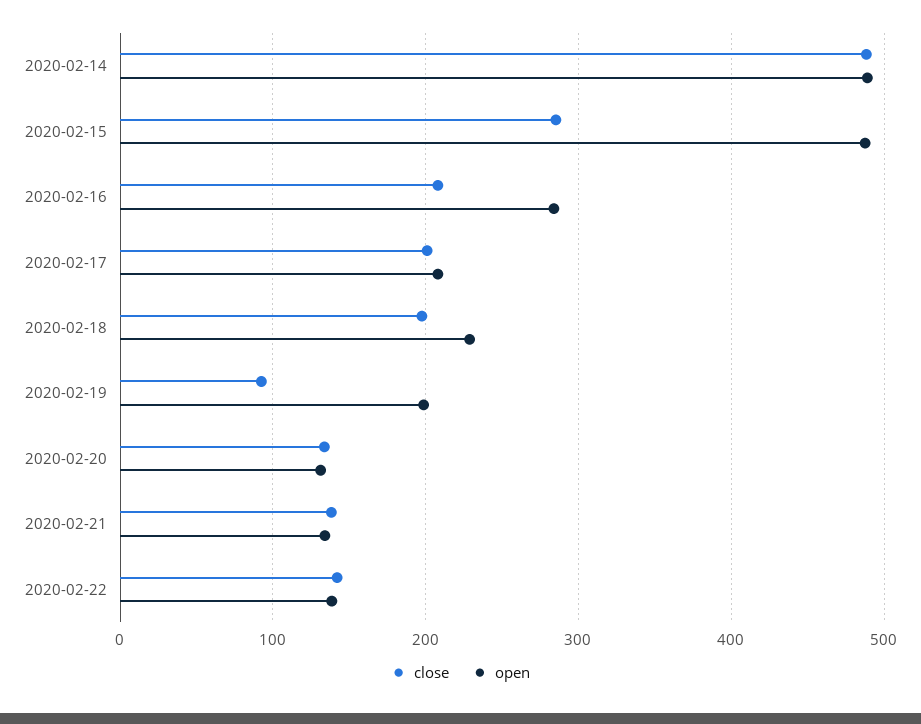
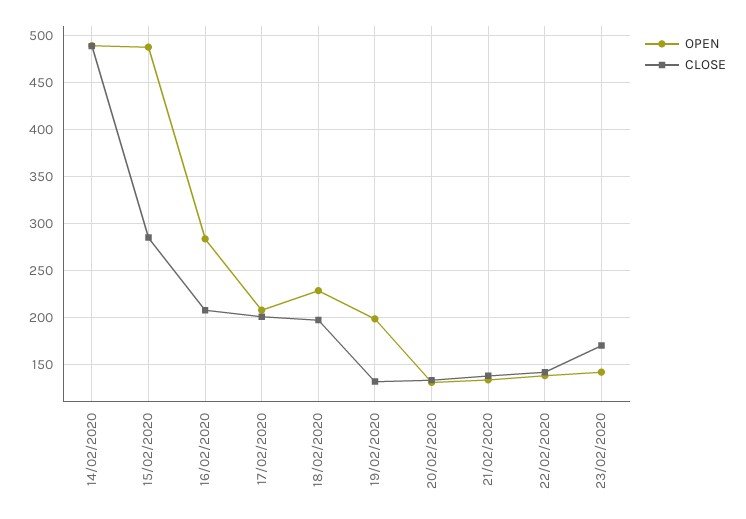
close, 2020-02-19: 90 -> 130
open, 23/02/2020: none -> 140
close, 23/02/2020: none -> 170

